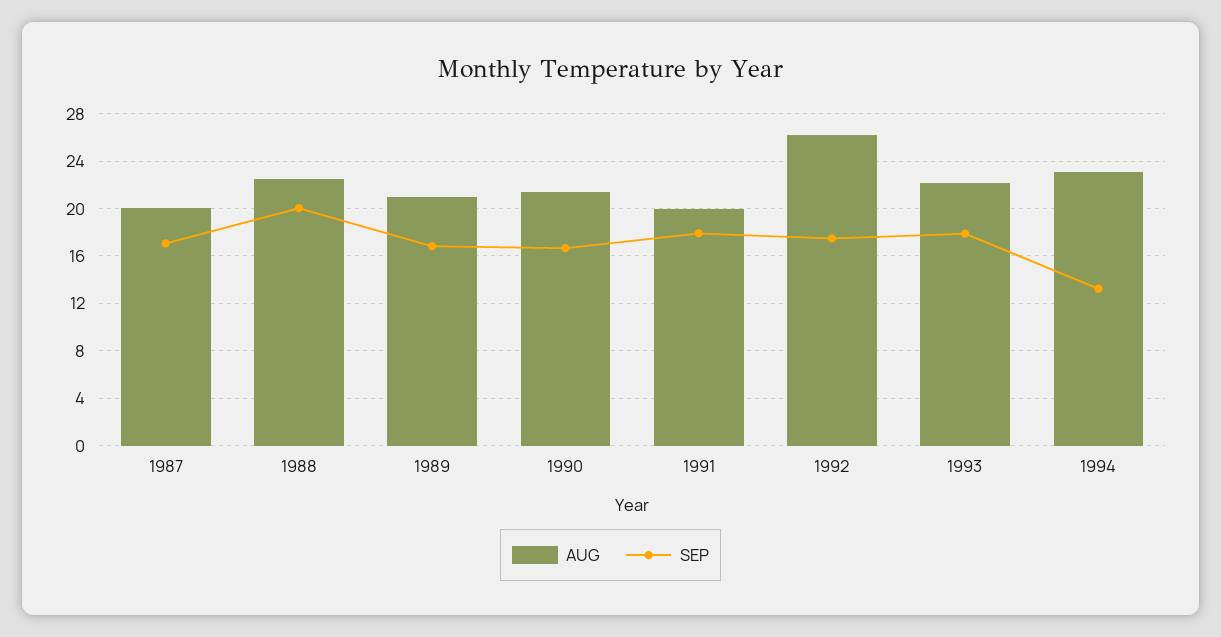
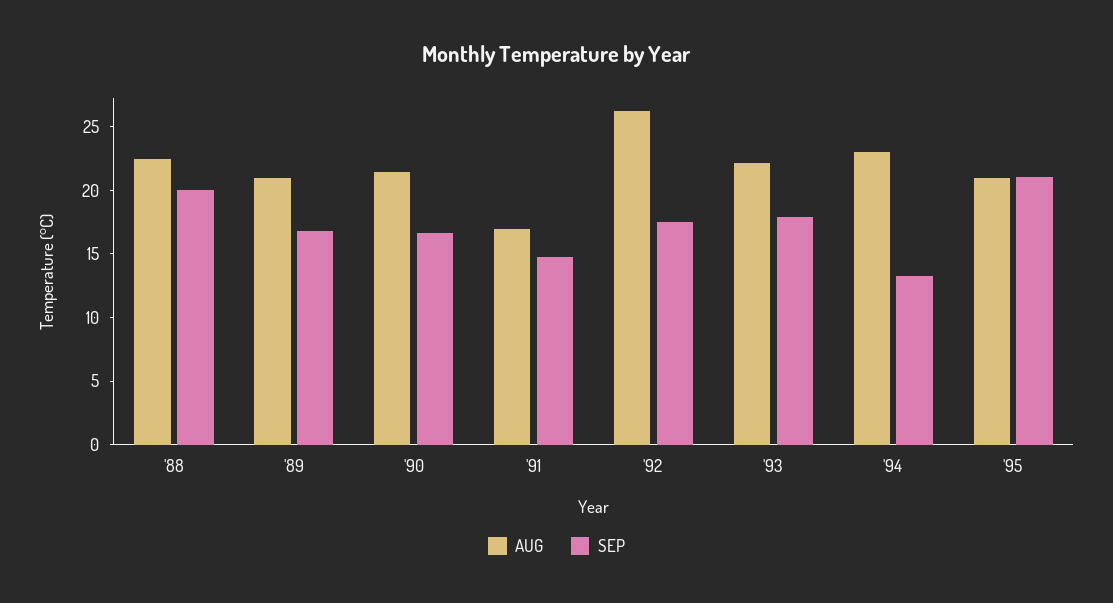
AUG, 1987: 20 -> none
SEP, 1987: 17 -> none
AUG, 1991: 20 -> 17
SEP, 1991: 18 -> 15
AUG, '95: none -> 21
SEP, '95: none -> 21

